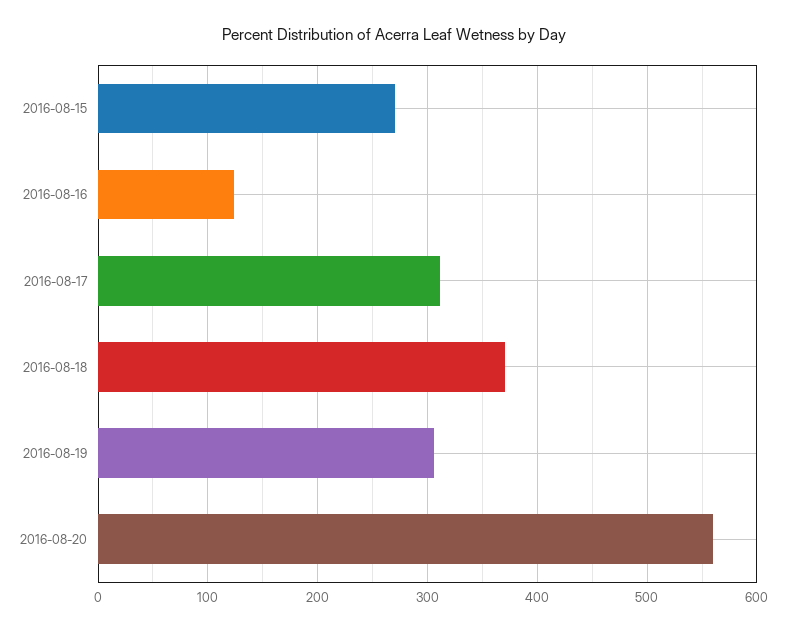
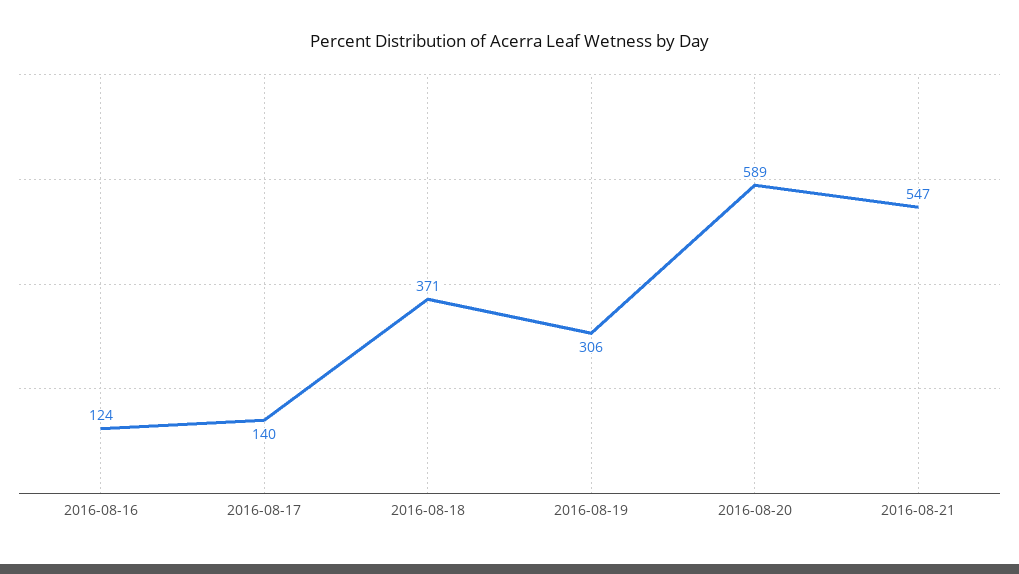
2016-08-15: 270 -> none
2016-08-17: 310 -> 140
2016-08-20: 560 -> 589
2016-08-21: none -> 547

